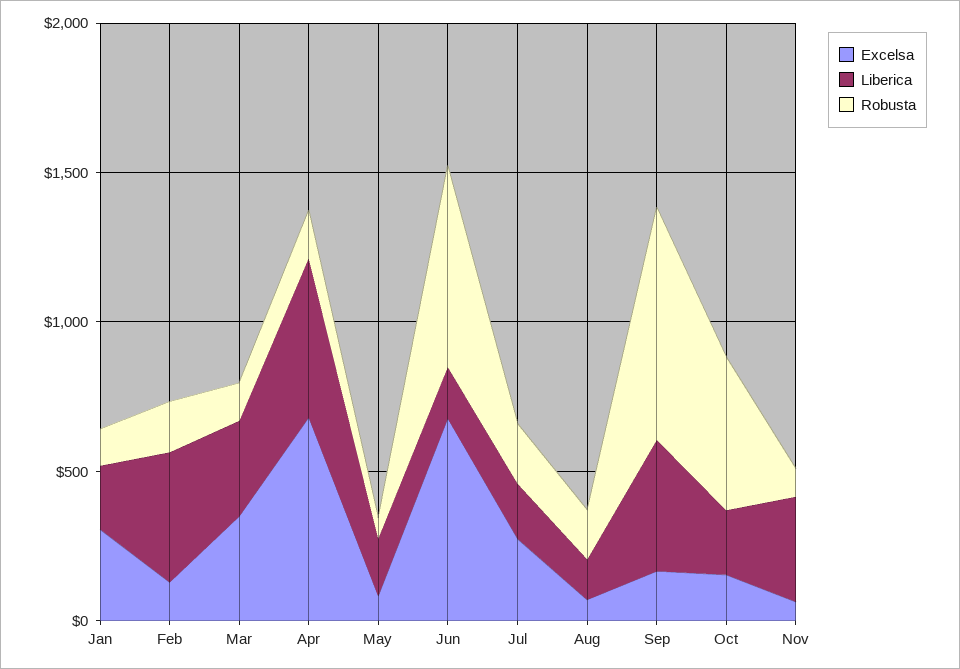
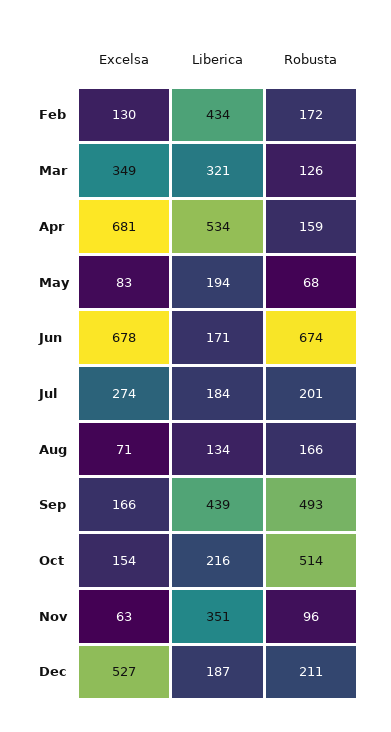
Excelsa, Jan: 300 -> none
Liberica, Jan: 200 -> none
Robusta, Jan: 100 -> none
Robusta, Sep: 800 -> 493
Excelsa, Dec: none -> 527
Liberica, Dec: none -> 187
Robusta, Dec: none -> 211

